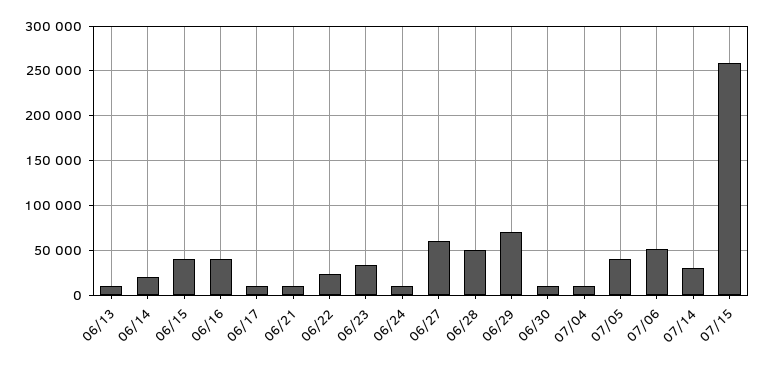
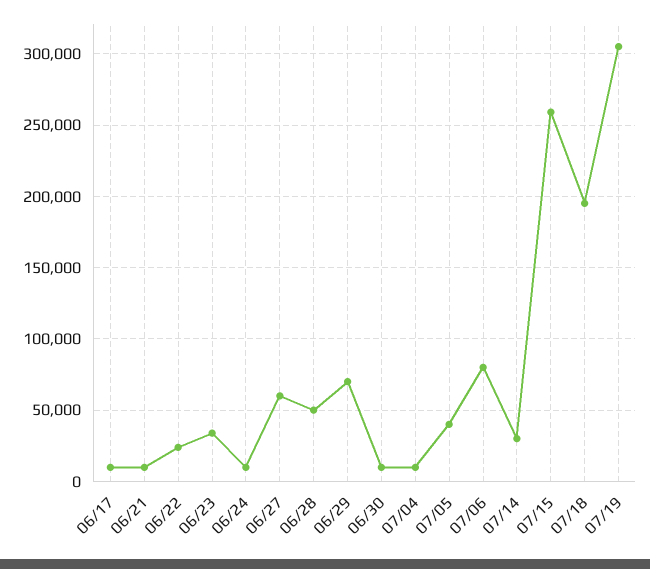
06/13: 10000 -> none
06/14: 20000 -> none
06/15: 40000 -> none
06/16: 40000 -> none
07/06: 50000 -> 80000
07/18: none -> 195000
07/19: none -> 305000

